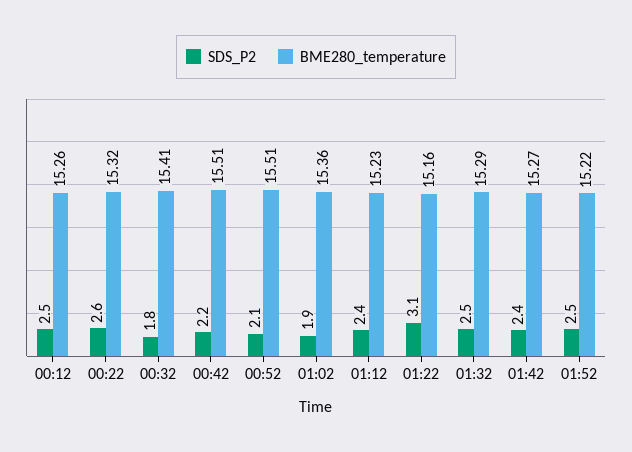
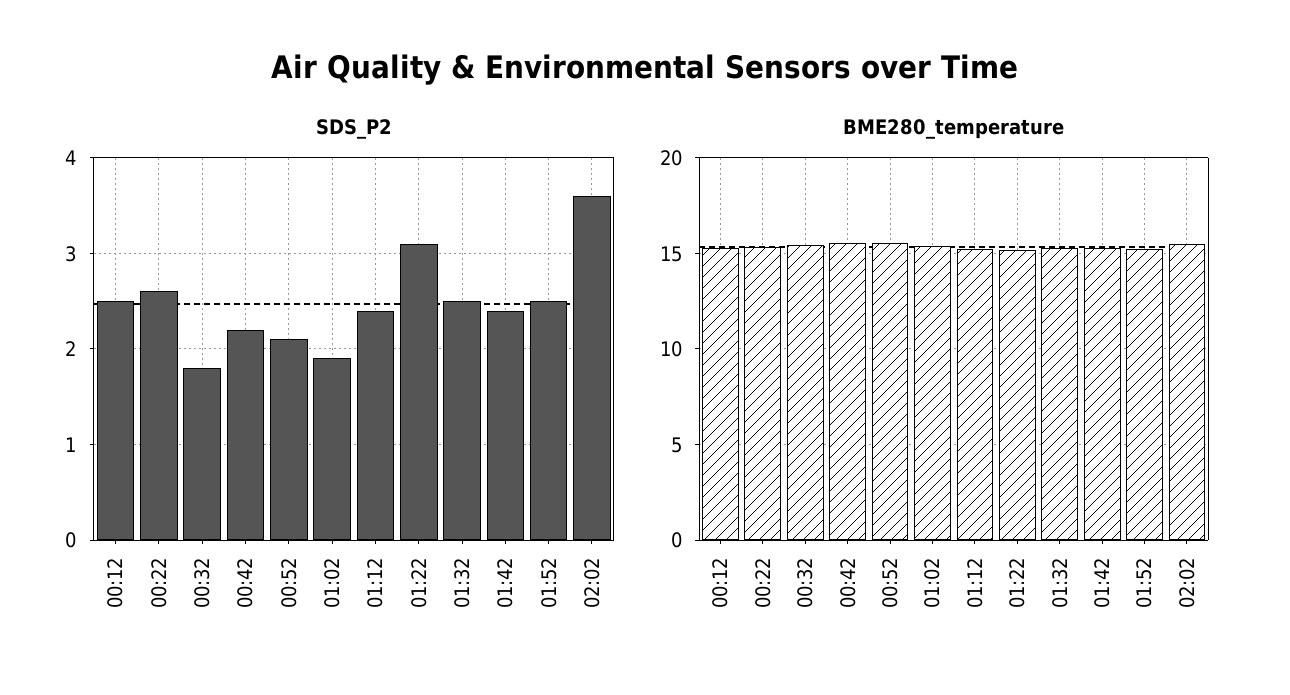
SDS_P2, 02:02: none -> 3.6
BME280_temperature, 02:02: none -> 15.5

